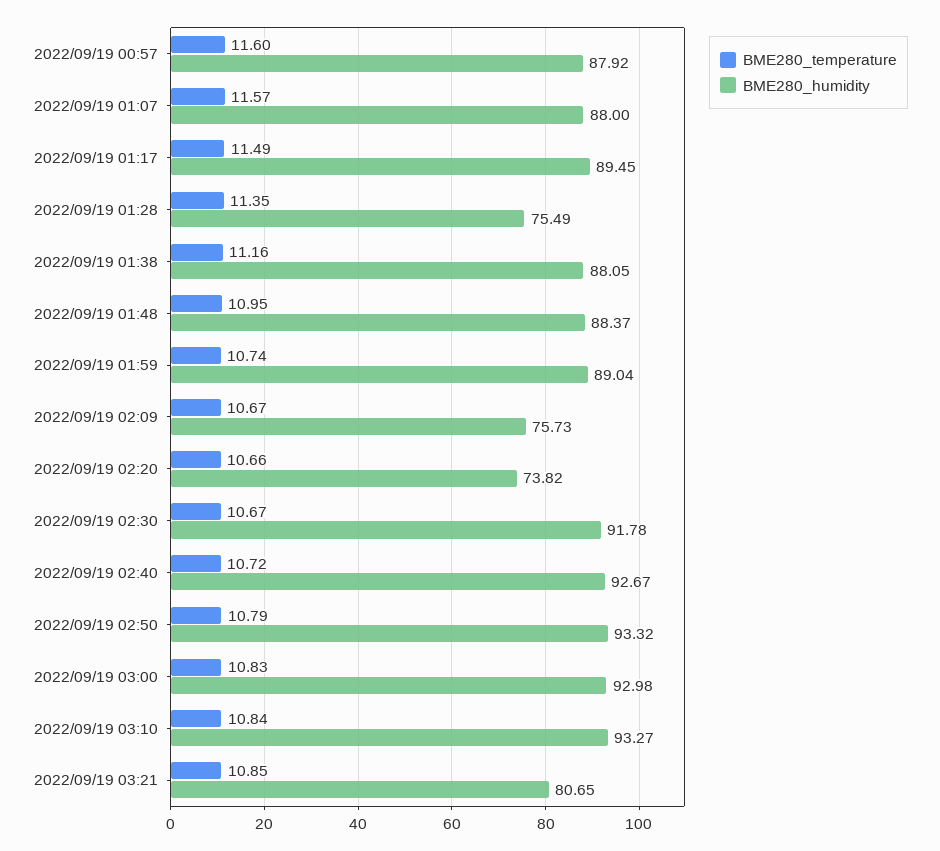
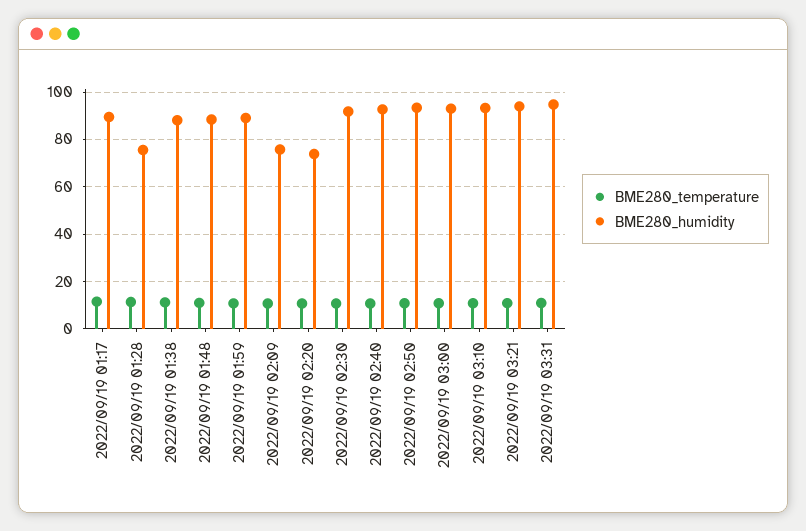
BME280_temperature, 2022/09/19 00:57: 11.6 -> none
BME280_humidity, 2022/09/19 00:57: 87.92 -> none
BME280_temperature, 2022/09/19 01:07: 11.57 -> none
BME280_humidity, 2022/09/19 01:07: 88 -> none
BME280_humidity, 2022/09/19 03:21: 80.65 -> 95
BME280_temperature, 2022/09/19 03:31: none -> 10
BME280_humidity, 2022/09/19 03:31: none -> 95

